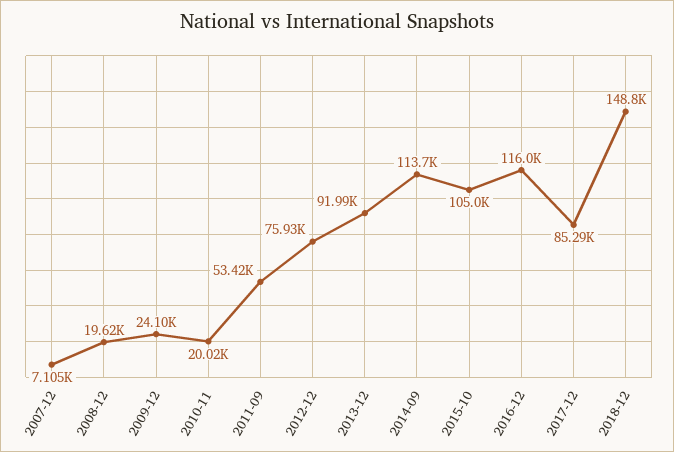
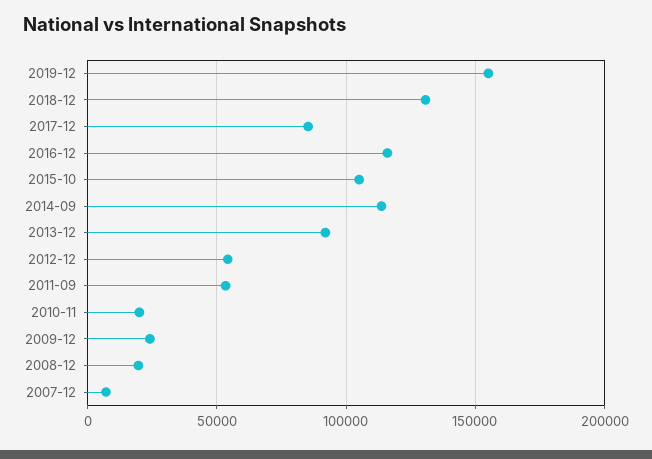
2012-12: 75930 -> 55000
2018-12: 148800 -> 130000
2019-12: none -> 155000

